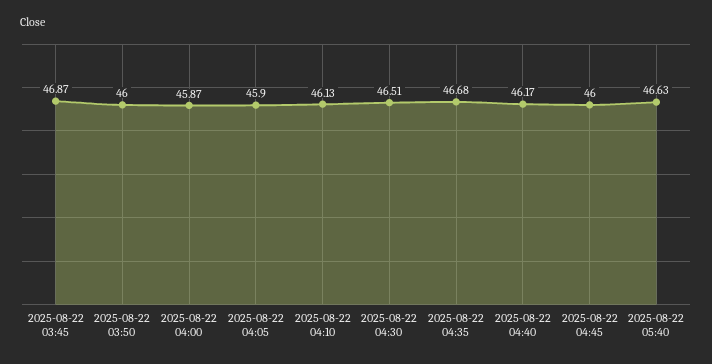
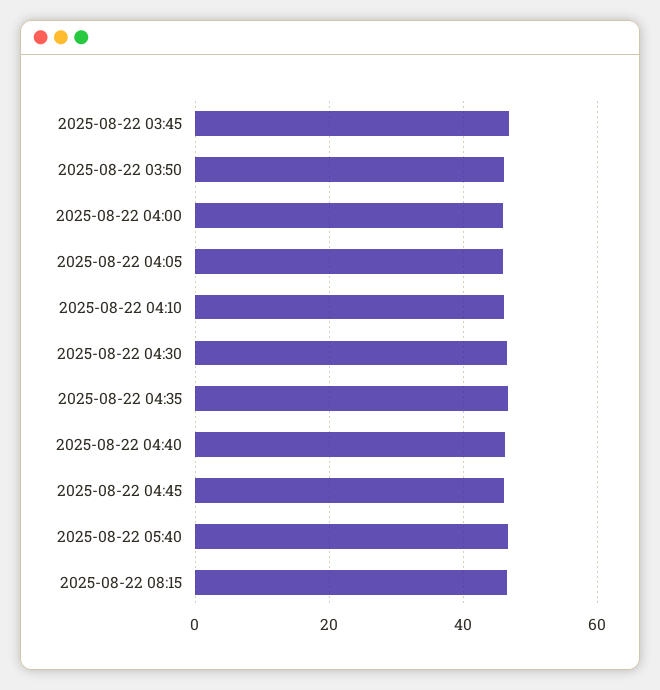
2025-08-22 08:15: none -> 46

